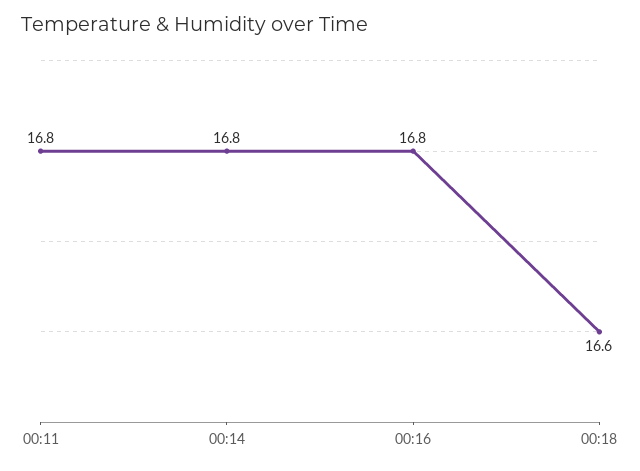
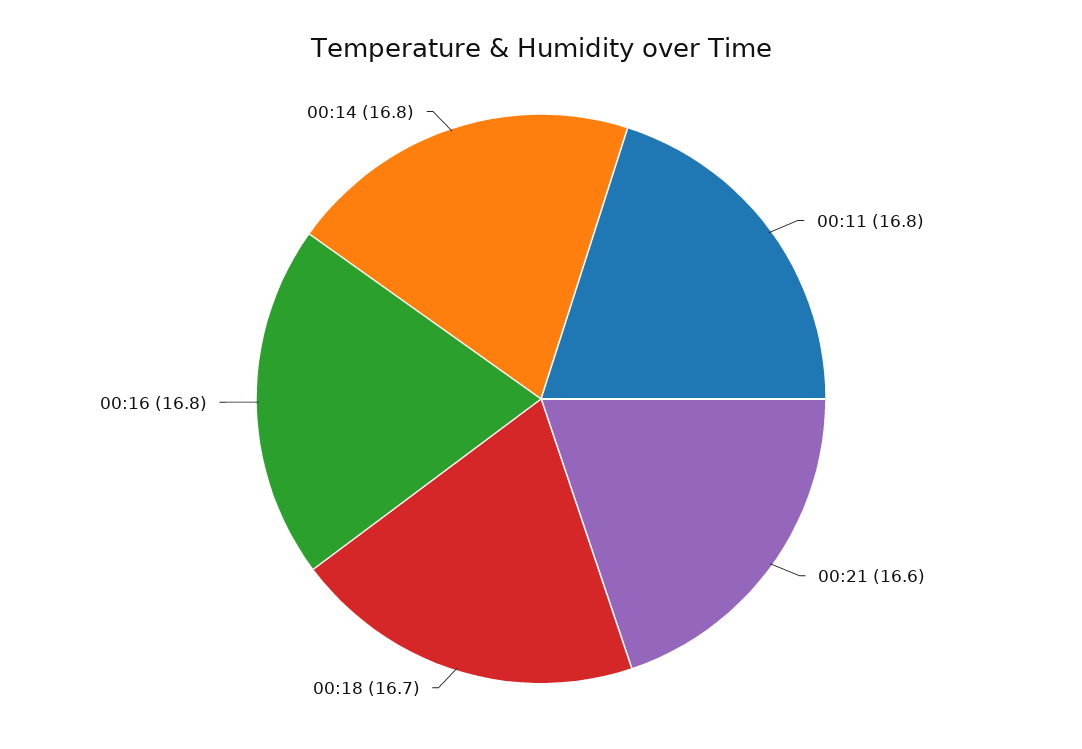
00:18: 16.6 -> 16.7
00:21: none -> 16.6

